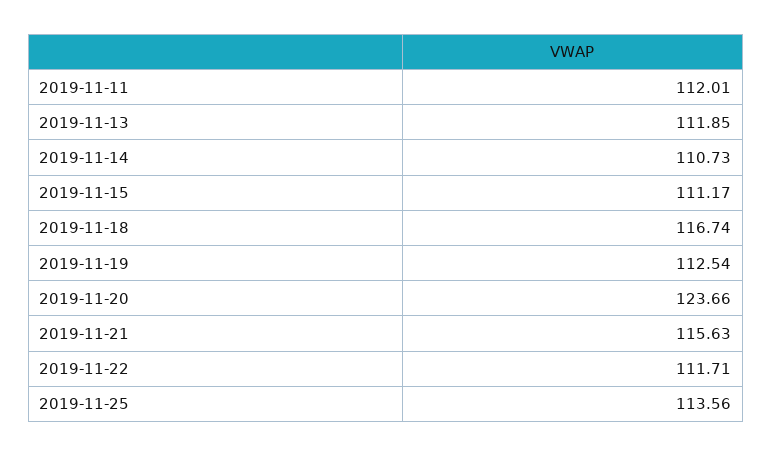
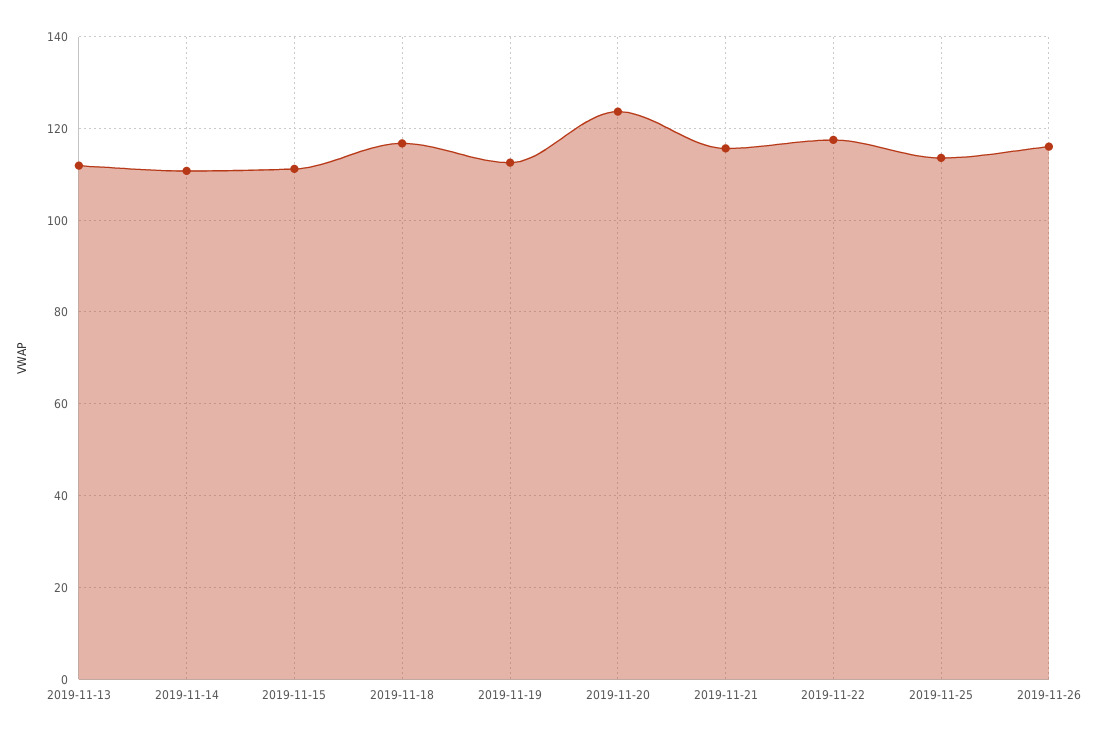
2019-11-11: 112.01 -> none
2019-11-22: 111.71 -> 118
2019-11-26: none -> 116

